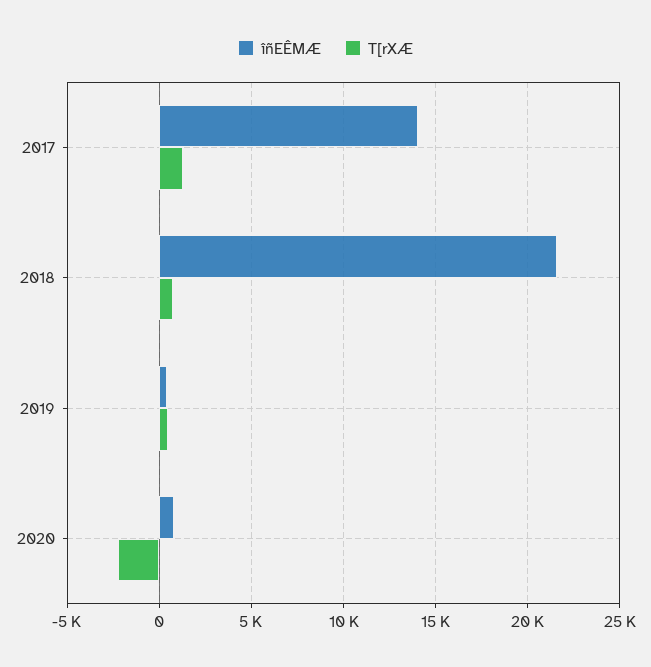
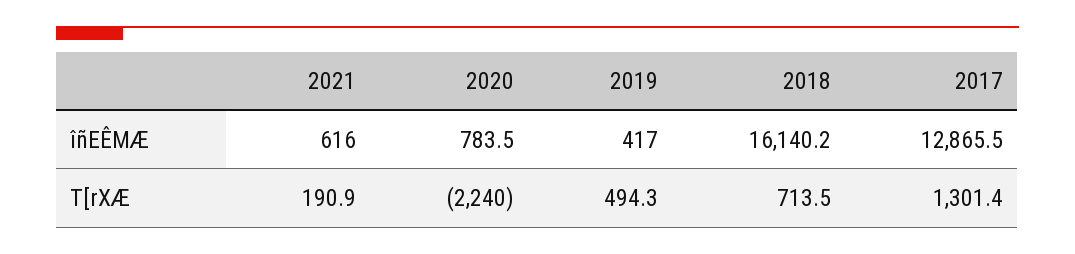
îñEÊMÆ, 2017: 14000 -> 12865.5
îñEÊMÆ, 2018: 21500 -> 16140.2
îñEÊMÆ, 2021: none -> 616
T[rXÆ, 2021: none -> 190.9

